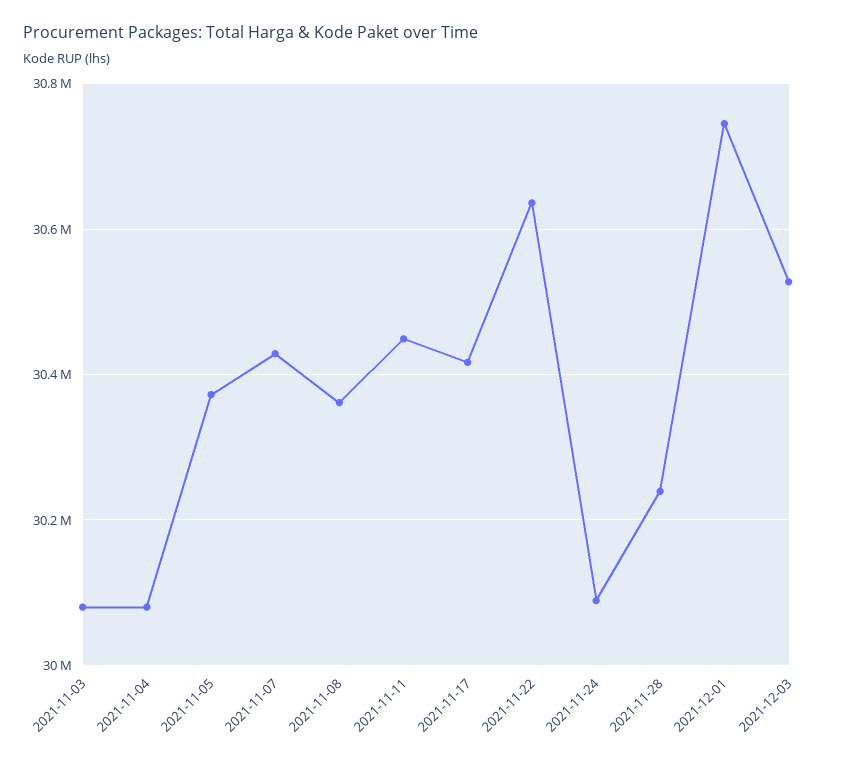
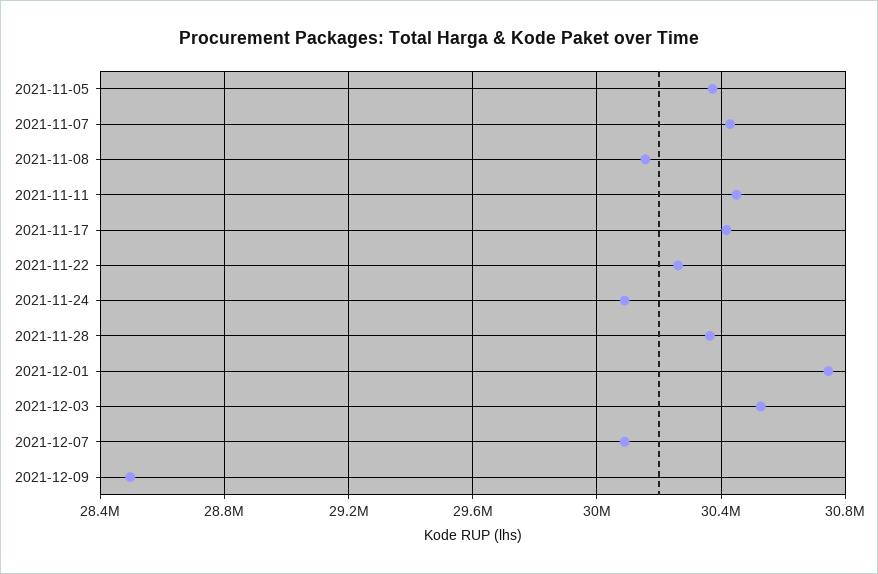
2021-11-03: 30080000 -> none
2021-11-04: 30080000 -> none
2021-11-08: 30360000 -> 30150000
2021-11-22: 30640000 -> 30250000
2021-11-28: 30240000 -> 30350000
2021-12-07: none -> 30100000
2021-12-09: none -> 28500000

